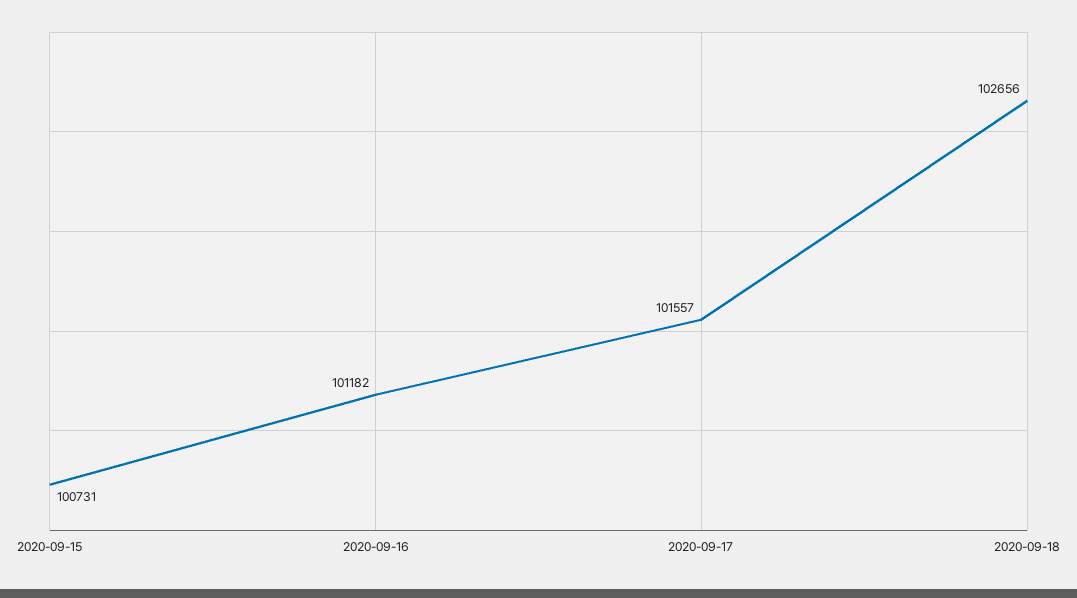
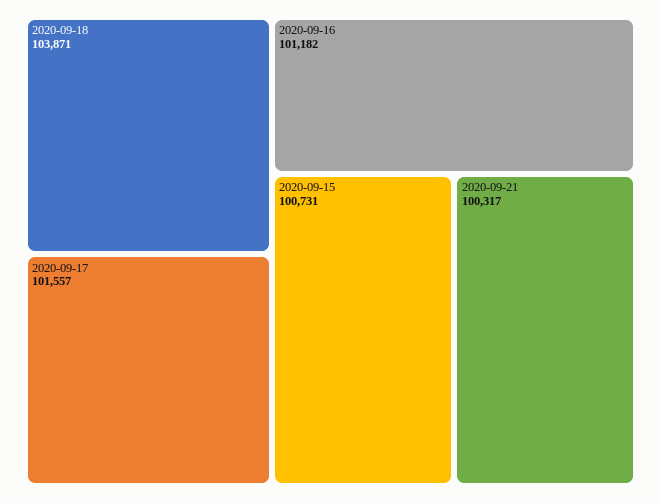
2020-09-18: 102656 -> 103871
2020-09-21: none -> 100317

